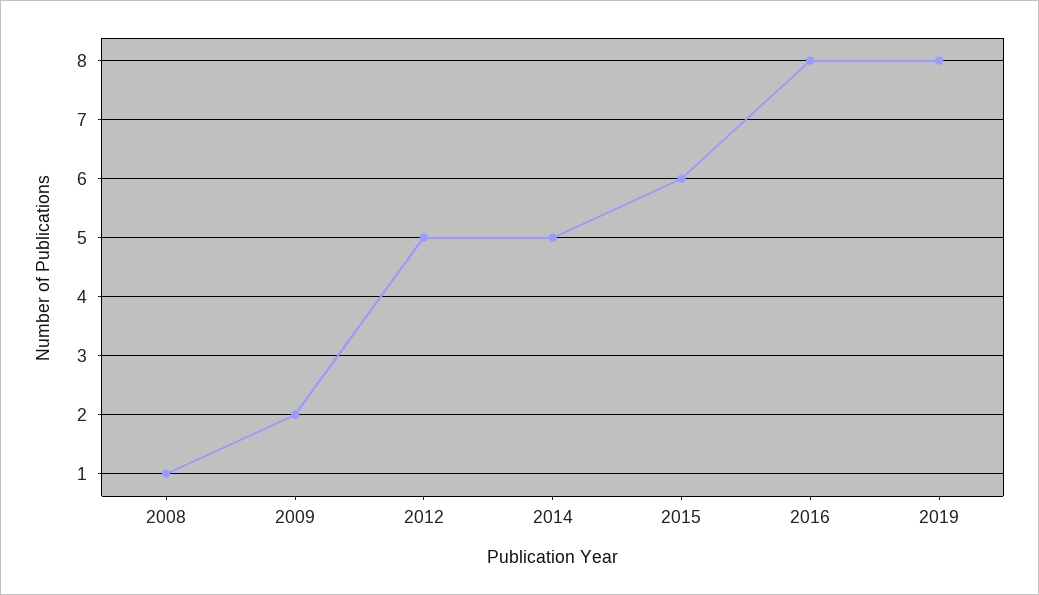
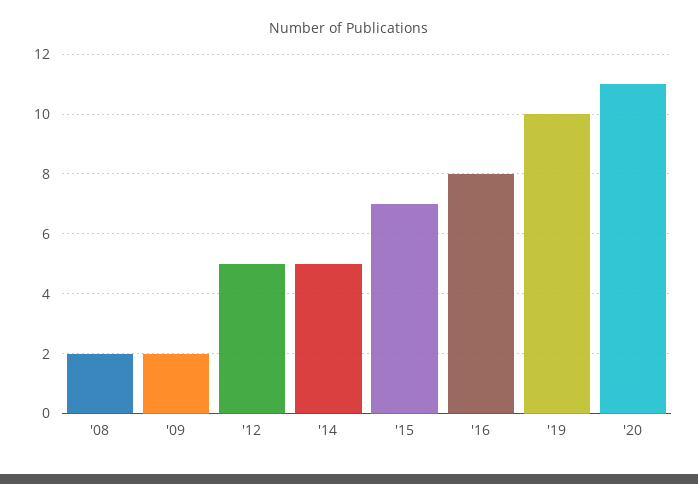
2008: 1 -> 2
2015: 6 -> 7
2019: 8 -> 10
'20: none -> 11

